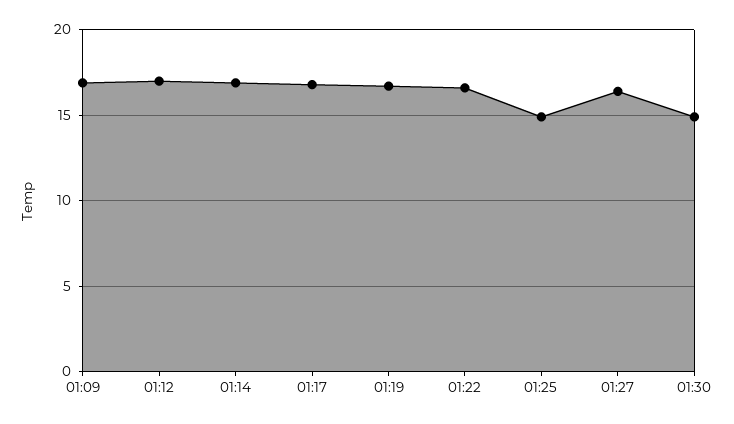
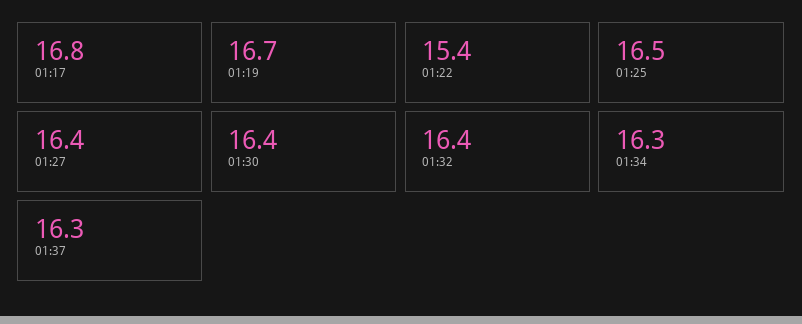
01:09: 17 -> none
01:12: 17 -> none
01:14: 17 -> none
01:22: 16.5 -> 15.4
01:25: 15 -> 16.5
01:30: 15 -> 16.4
01:32: none -> 16.4
01:34: none -> 16.3
01:37: none -> 16.3

